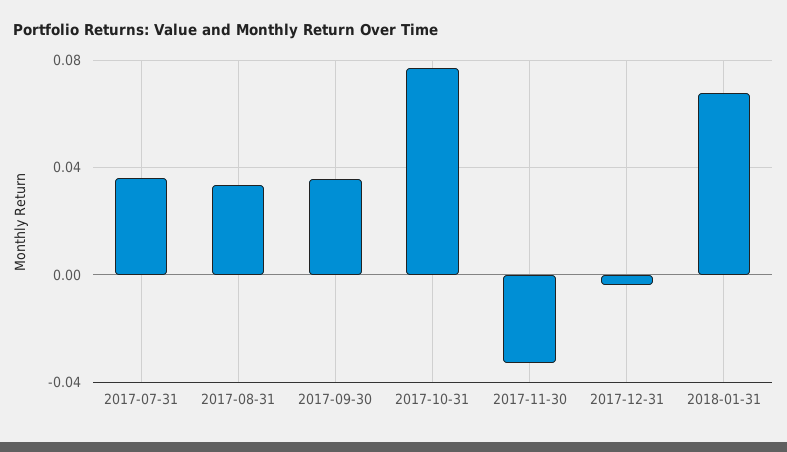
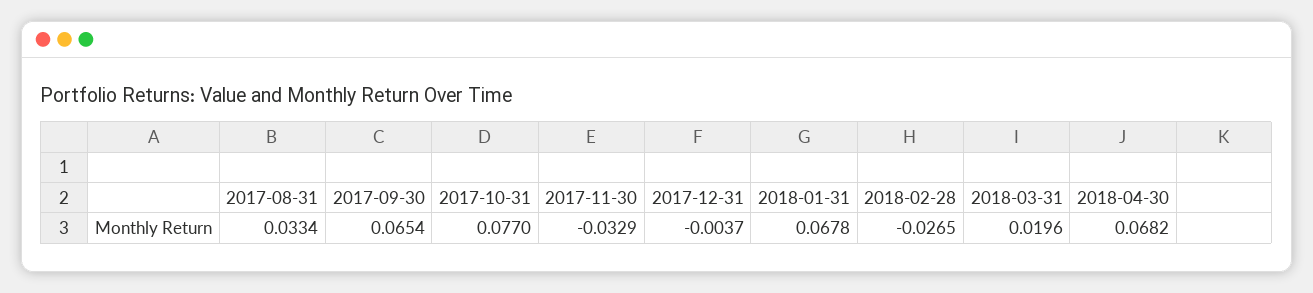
2017-07-31: 0.035 -> none
2017-09-30: 0.035 -> 0.0654
2018-02-28: none -> -0.0265
2018-03-31: none -> 0.0196
2018-04-30: none -> 0.0682

